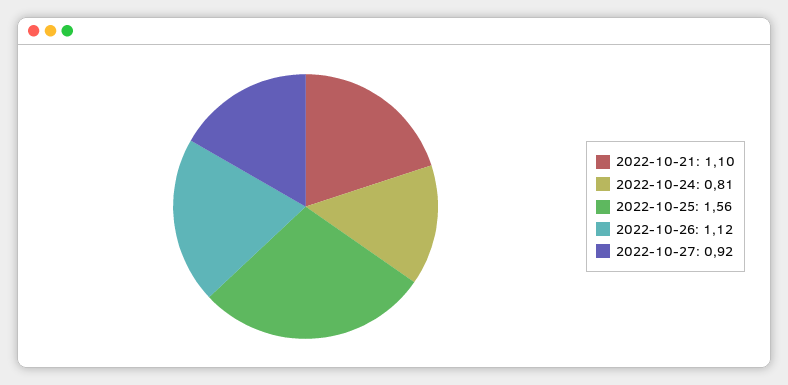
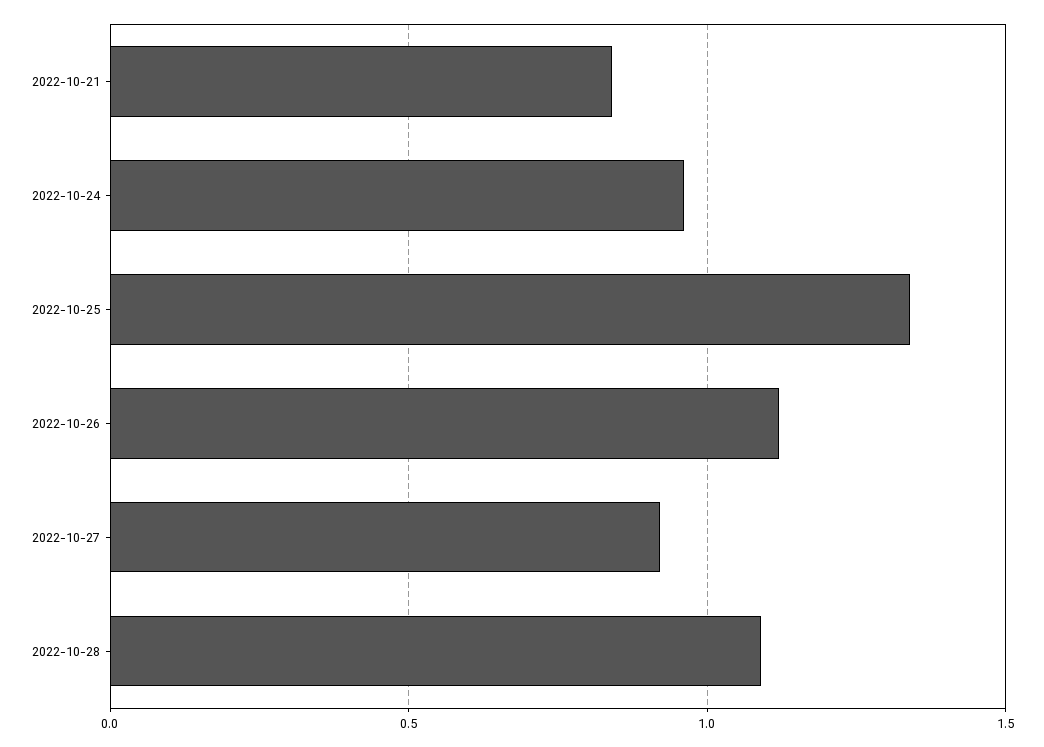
2022-10-21: 1.1 -> 0.85
2022-10-24: 0.81 -> 0.95
2022-10-25: 1.56 -> 1.35
2022-10-28: none -> 1.1

